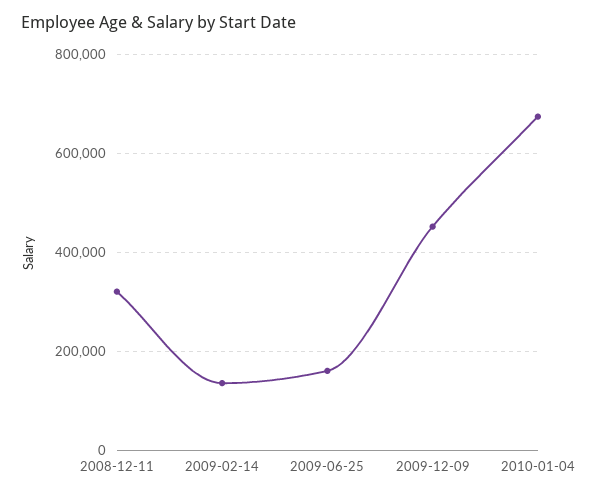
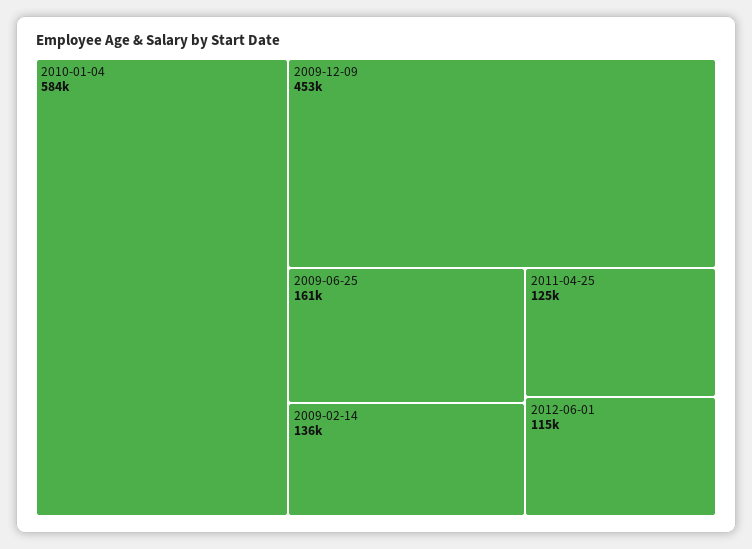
2008-12-11: 320000 -> none
2010-01-04: 680000 -> 584000
2011-04-25: none -> 125000
2012-06-01: none -> 115000

